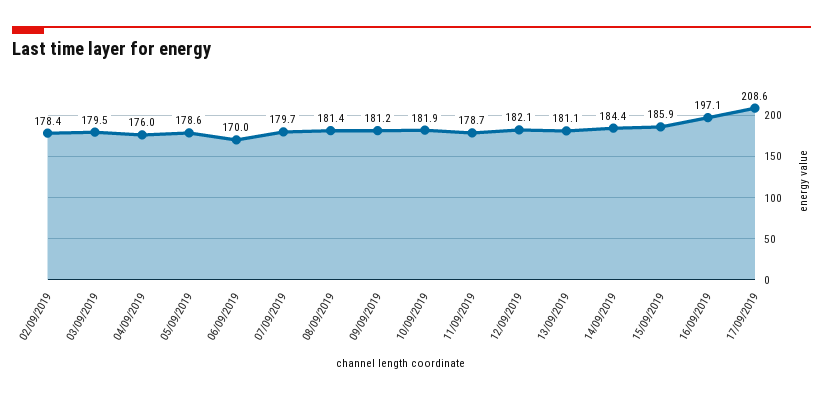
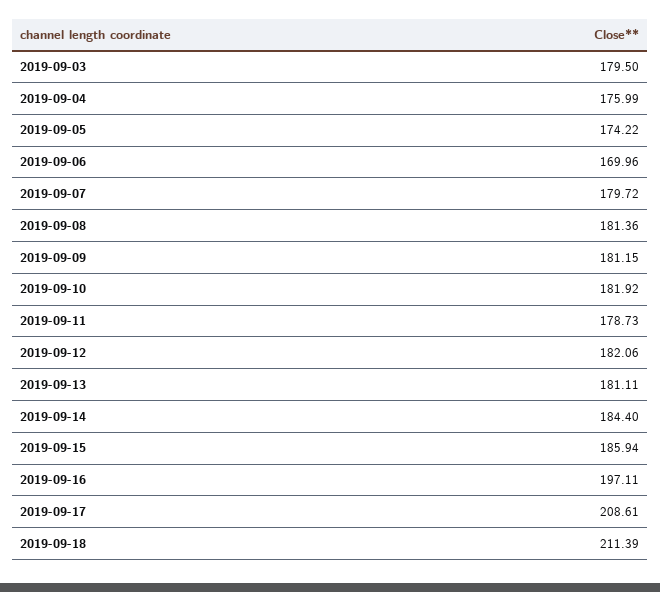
02/09/2019: 178.4 -> none
05/09/2019: 178.6 -> 174.22
2019-09-18: none -> 211.39

